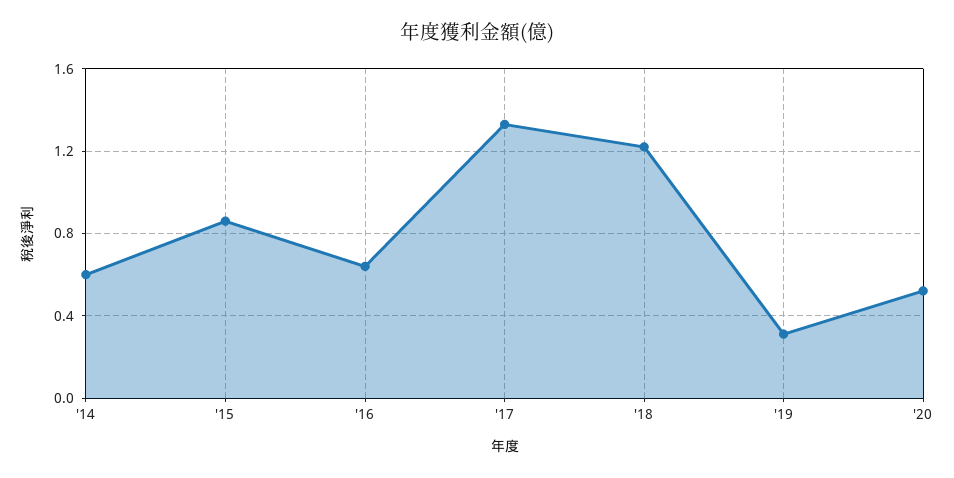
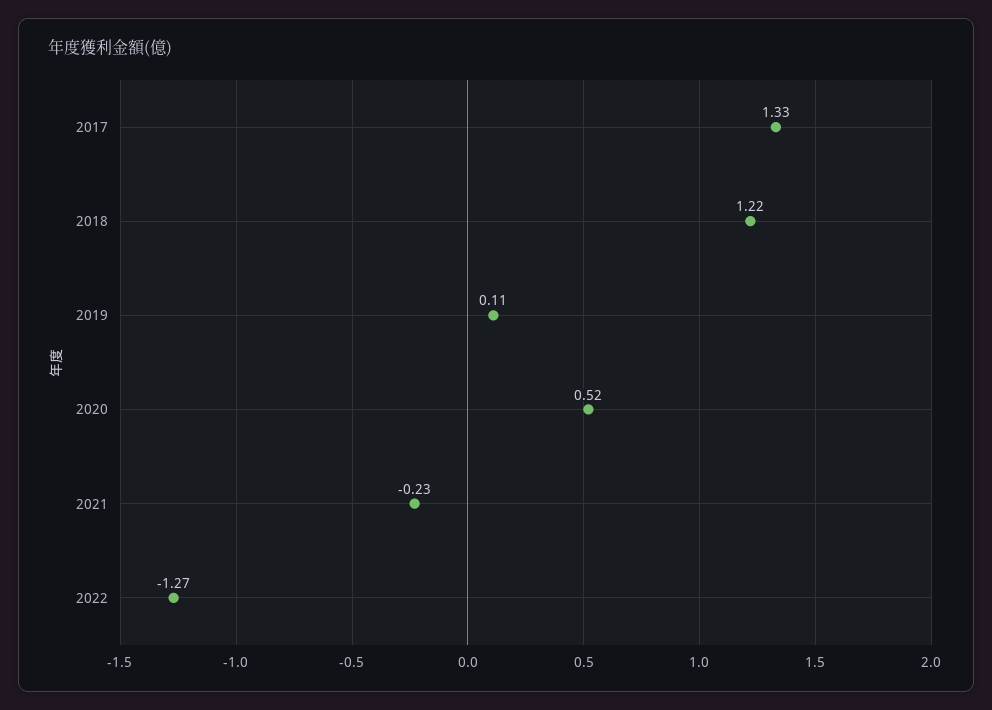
'14: 0.6 -> none
'15: 0.85 -> none
'16: 0.65 -> none
'19: 0.3 -> 0.11
2021: none -> -0.23
2022: none -> -1.27

